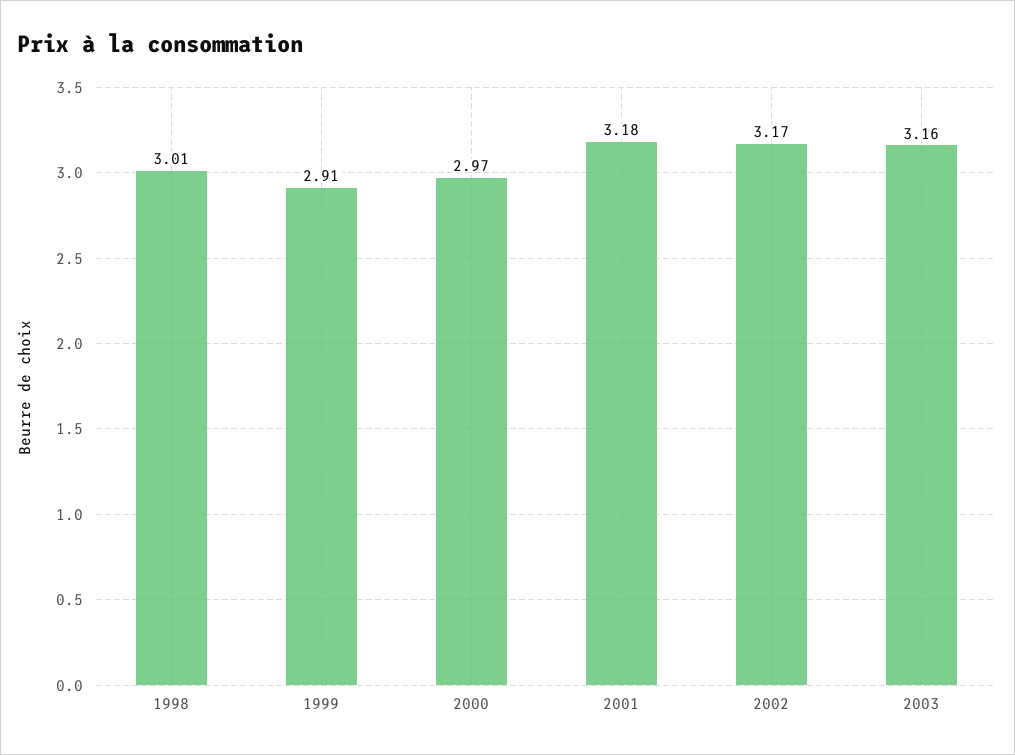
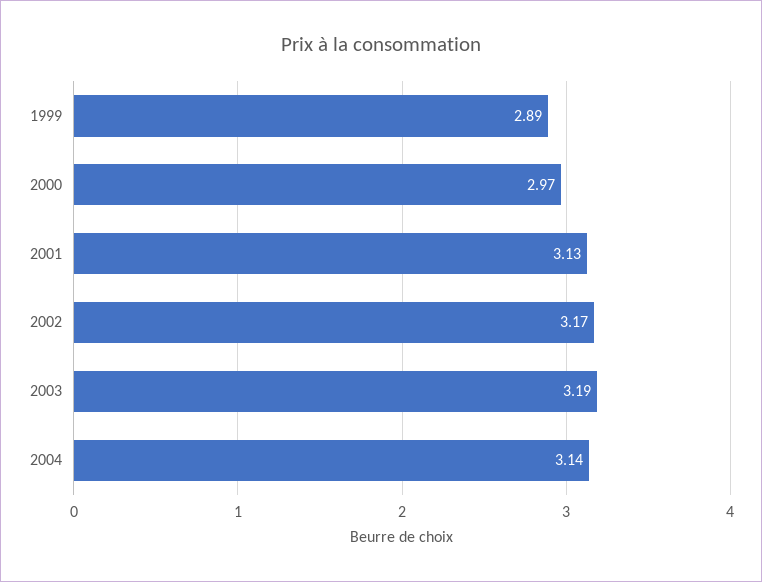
1998: 3.01 -> none
1999: 2.91 -> 2.89
2001: 3.18 -> 3.13
2003: 3.16 -> 3.19
2004: none -> 3.14

